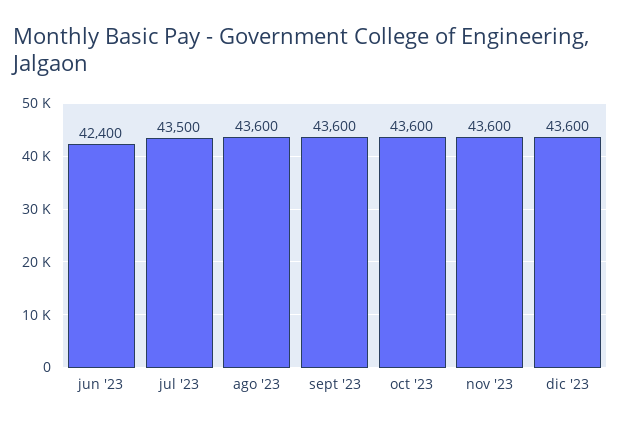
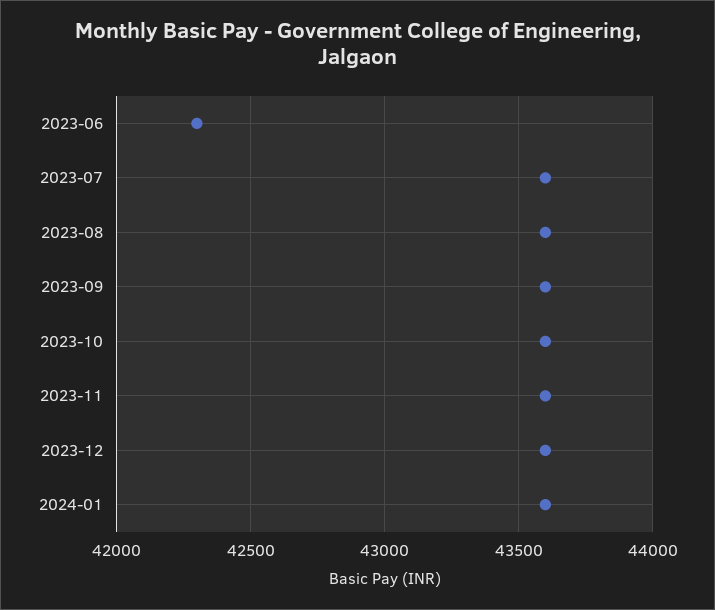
jun '23: 42400 -> 42300
jul '23: 43500 -> 43600
2024-01: none -> 43600

